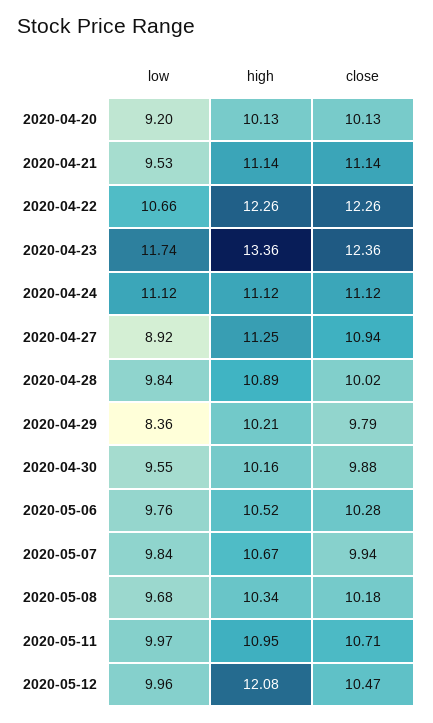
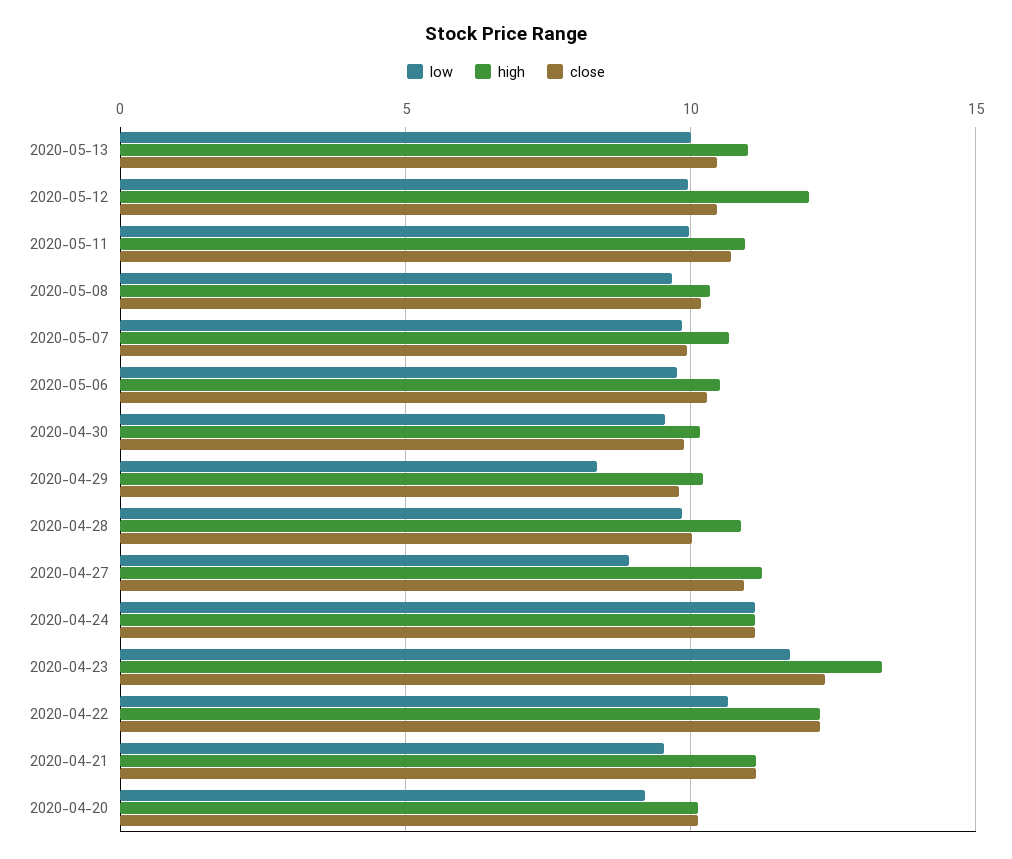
low, 2020-05-13: none -> 10
high, 2020-05-13: none -> 11
close, 2020-05-13: none -> 10.5

